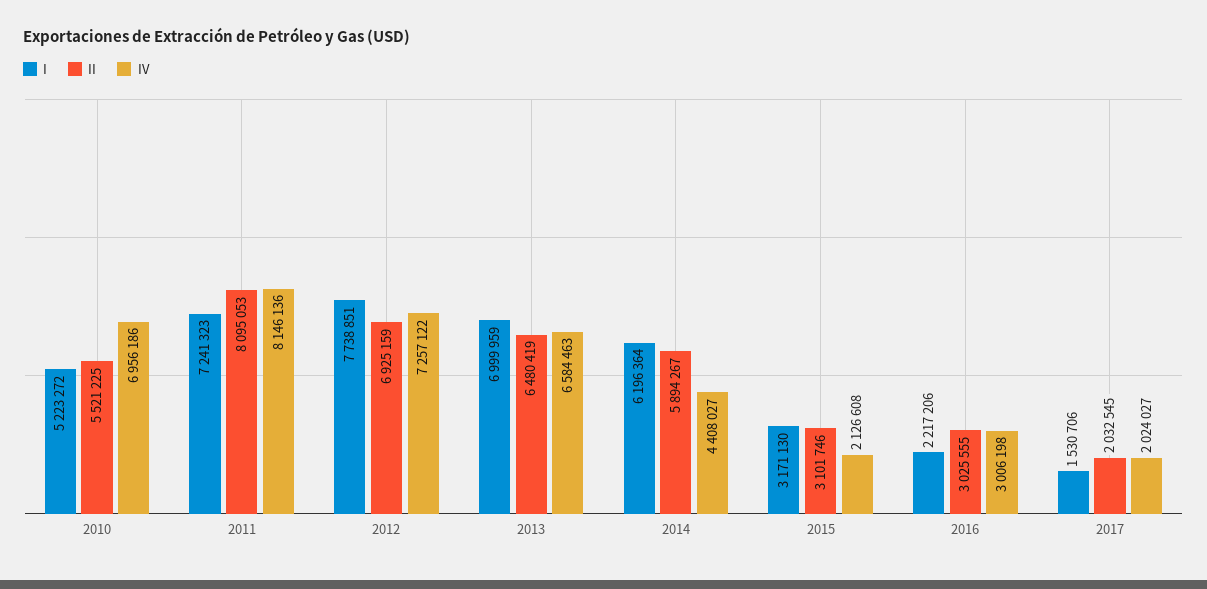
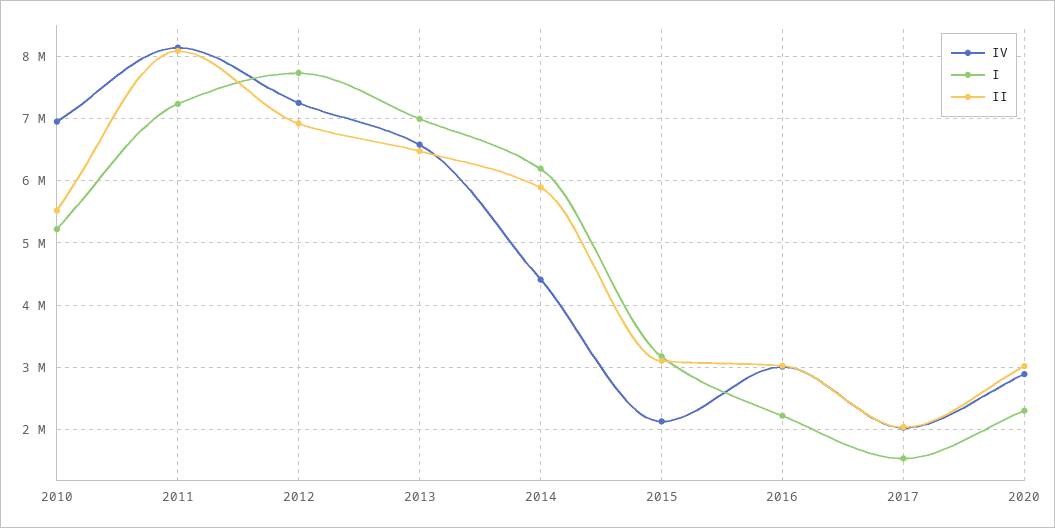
IV, 2020: none -> 2900000
I, 2020: none -> 2300000
II, 2020: none -> 3000000

